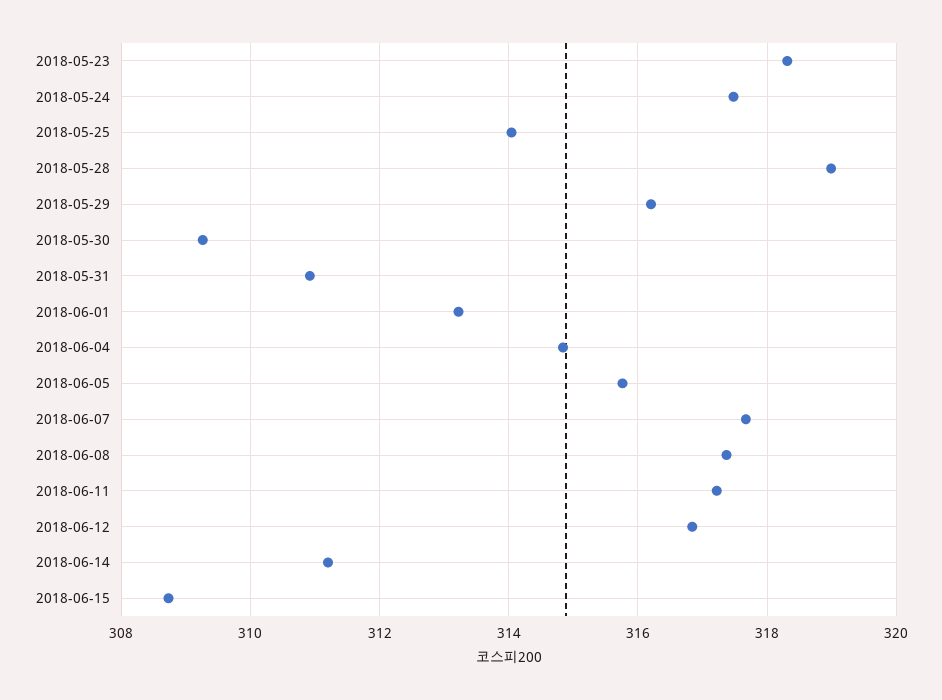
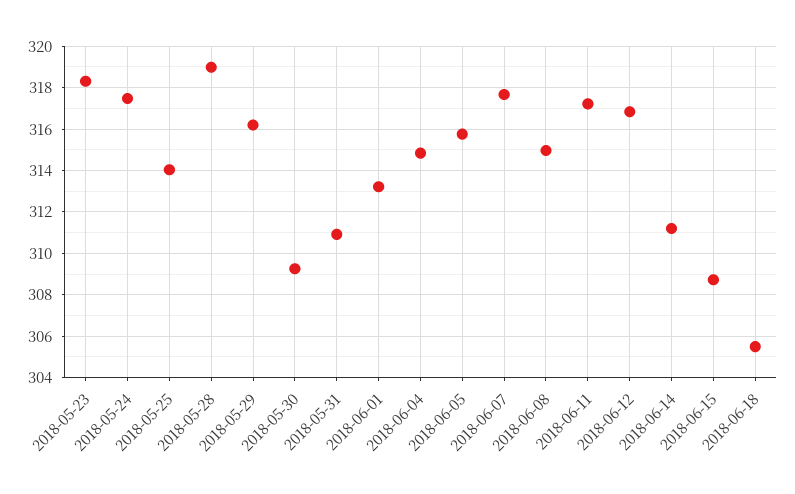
2018-06-08: 317.4 -> 315
2018-06-18: none -> 305.5

